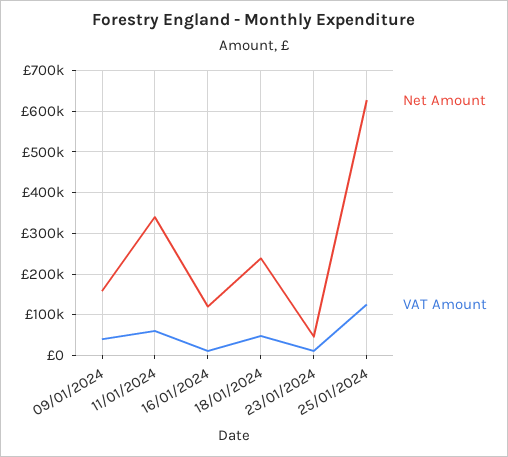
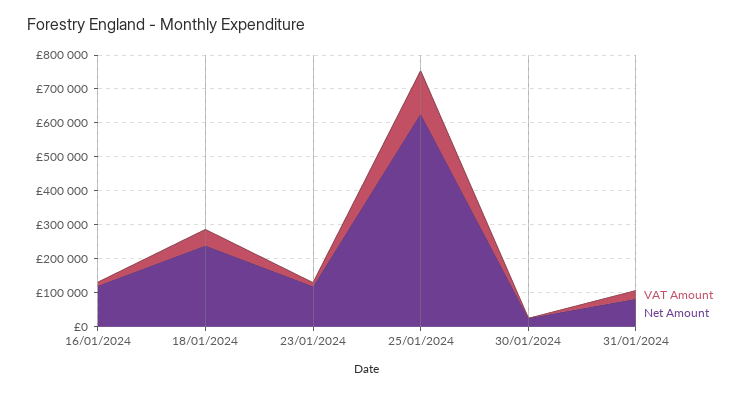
Net Amount, 09/01/2024: 160000 -> none
VAT Amount, 09/01/2024: 40000 -> none
Net Amount, 11/01/2024: 340000 -> none
VAT Amount, 11/01/2024: 60000 -> none
Net Amount, 23/01/2024: 40000 -> 125000
VAT Amount, 30/01/2024: none -> 0
Net Amount, 30/01/2024: none -> 25000
VAT Amount, 31/01/2024: none -> 25000
Net Amount, 31/01/2024: none -> 75000

